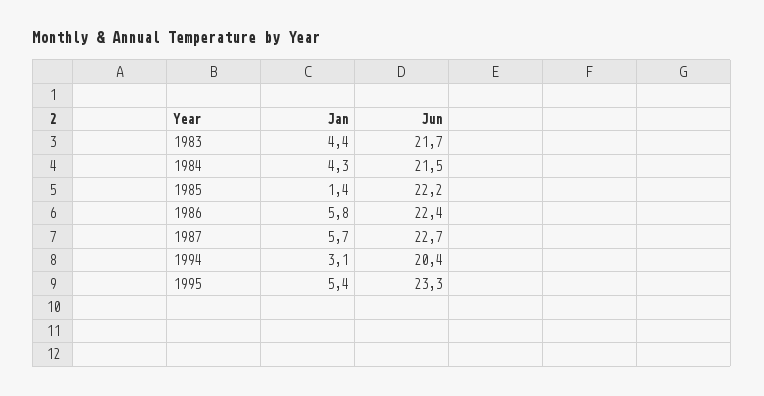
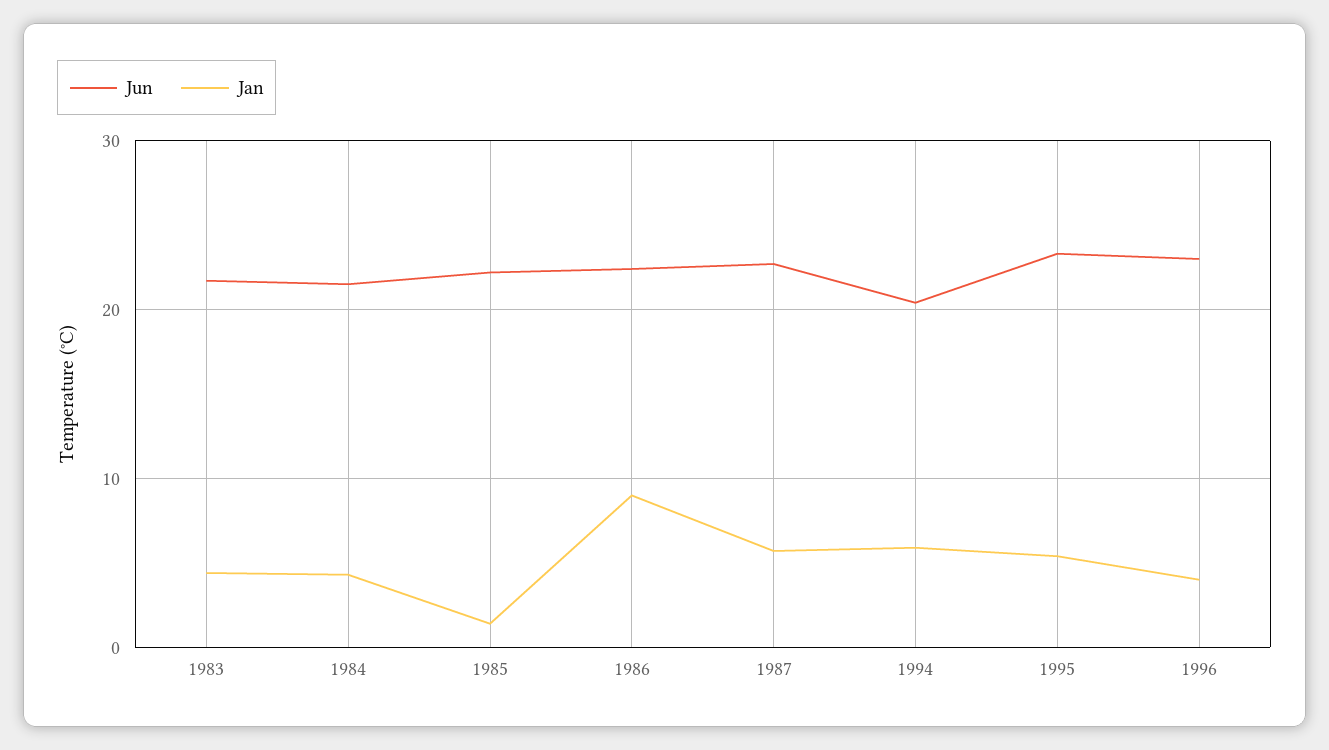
Jan, 1986: 5.8 -> 9
Jan, 1994: 3.1 -> 6
Jun, 1996: none -> 23
Jan, 1996: none -> 4

